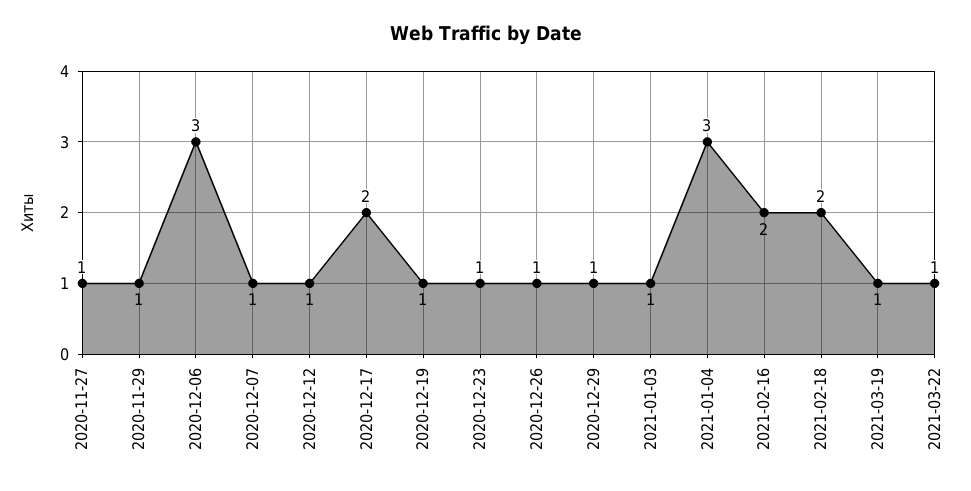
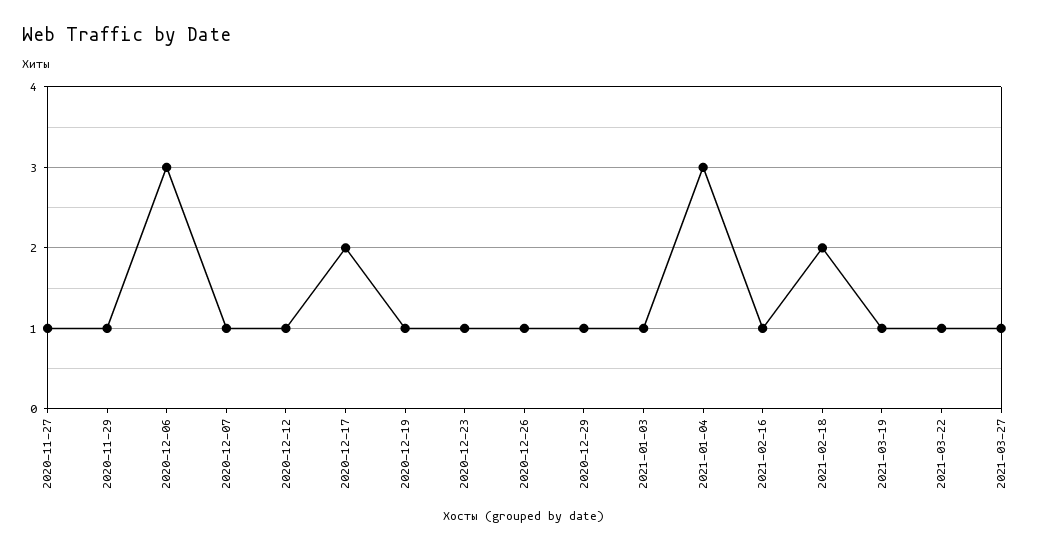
2021-02-16: 2 -> 1
2021-03-27: none -> 1

